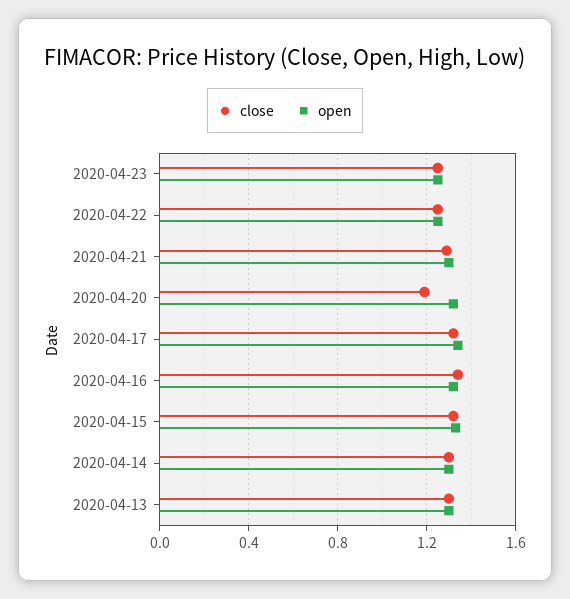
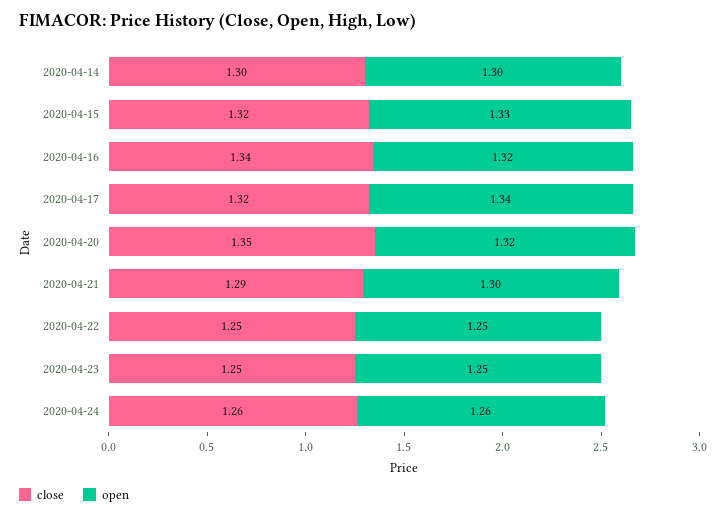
close, 2020-04-20: 1.2 -> 1.35
close, 2020-04-13: 1.3 -> none
open, 2020-04-13: 1.3 -> none
close, 2020-04-24: none -> 1.26
open, 2020-04-24: none -> 1.26

